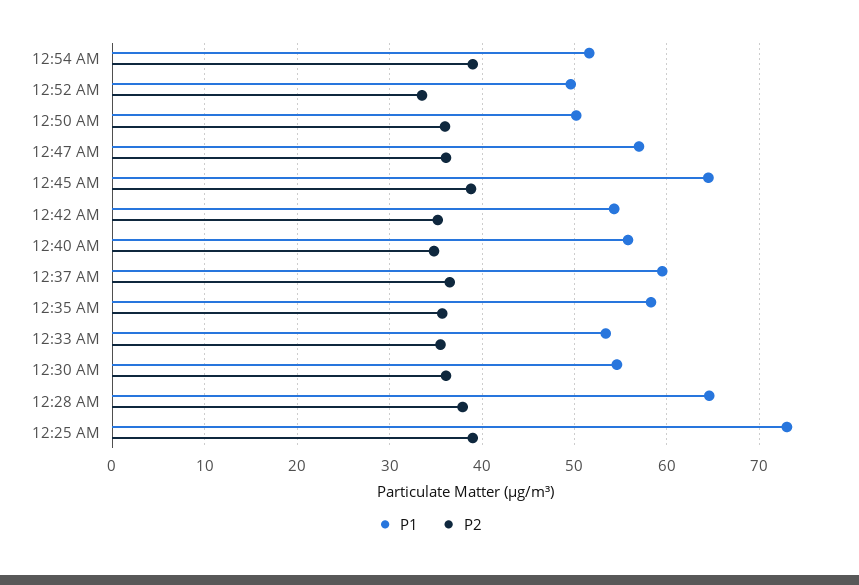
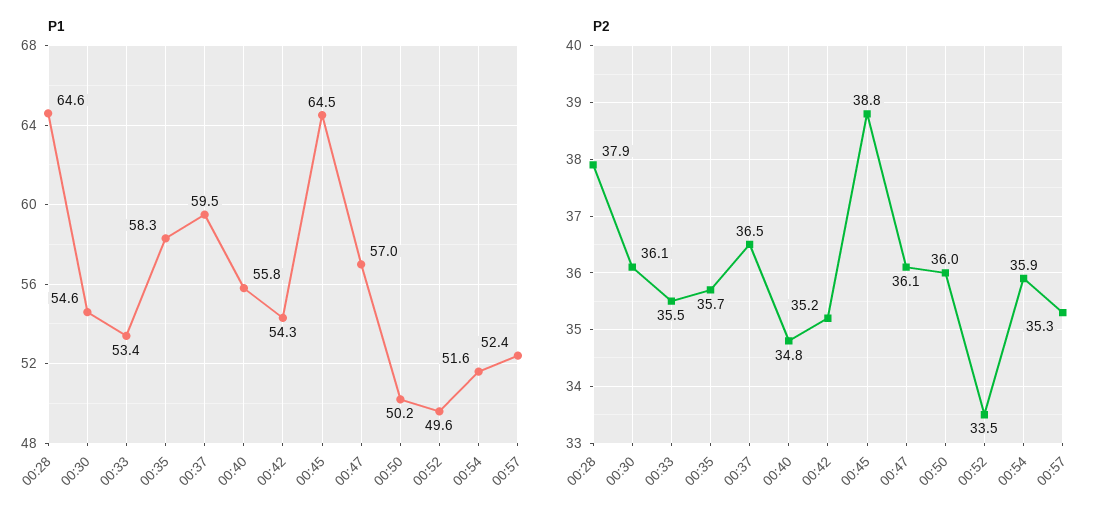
P2, 12:54 AM: 39 -> 35.9
P1, 12:25 AM: 73 -> none
P2, 12:25 AM: 39 -> none
P1, 00:57: none -> 52.4
P2, 00:57: none -> 35.3

